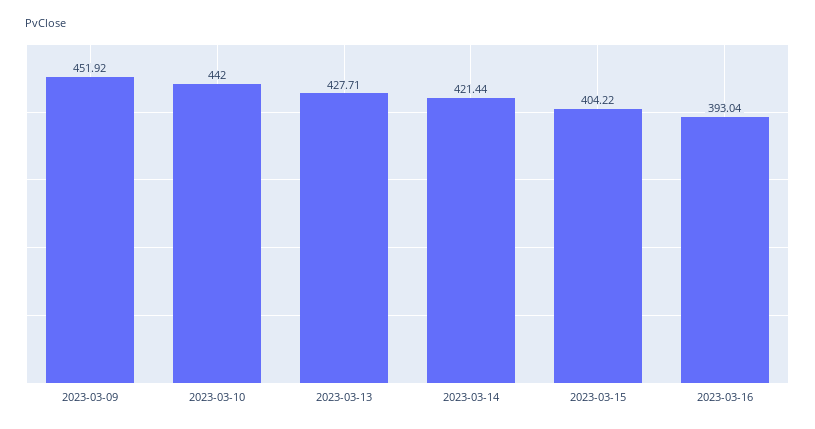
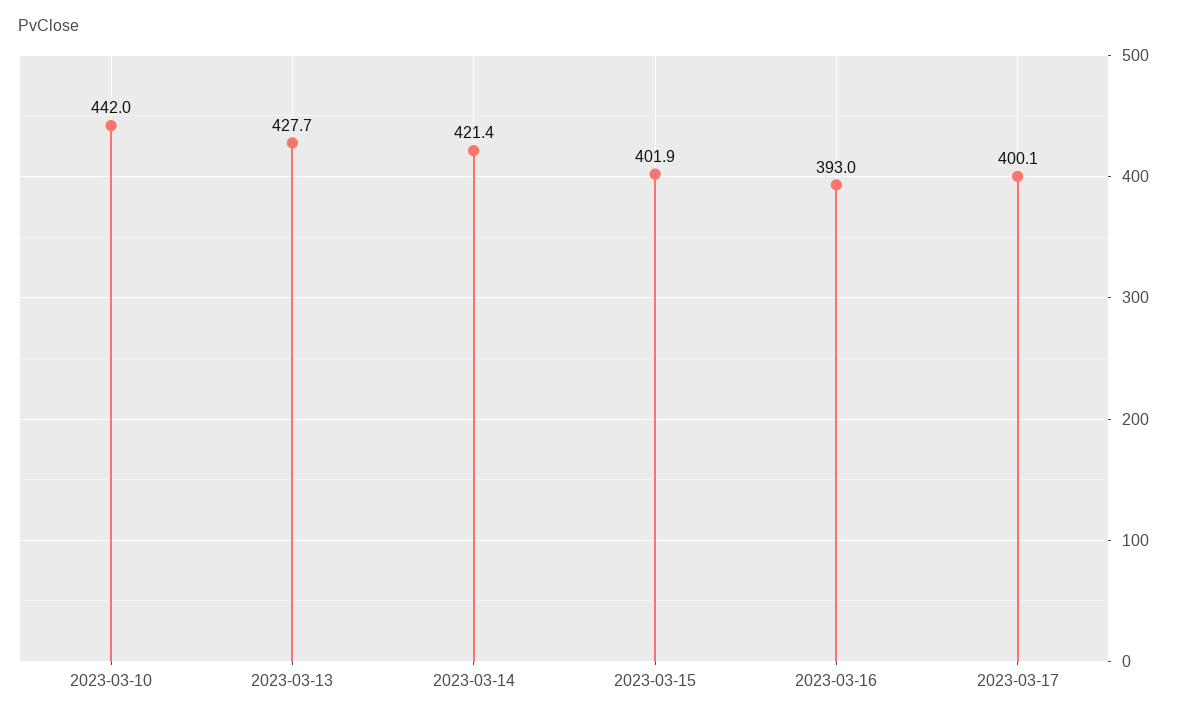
2023-03-09: 451.92 -> none
2023-03-15: 404.22 -> 401.9
2023-03-17: none -> 400.1

